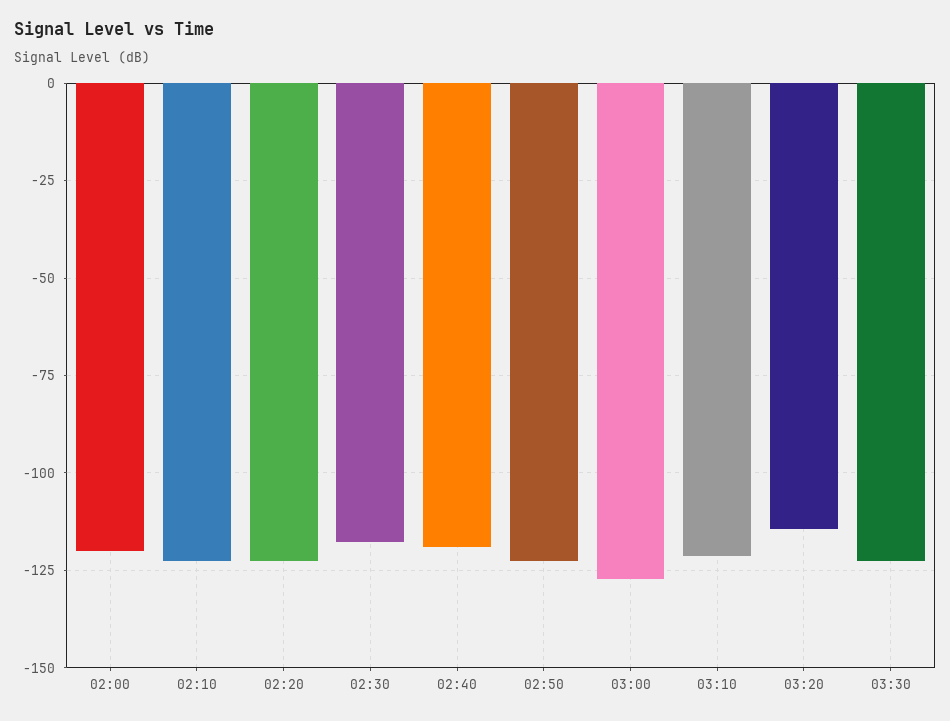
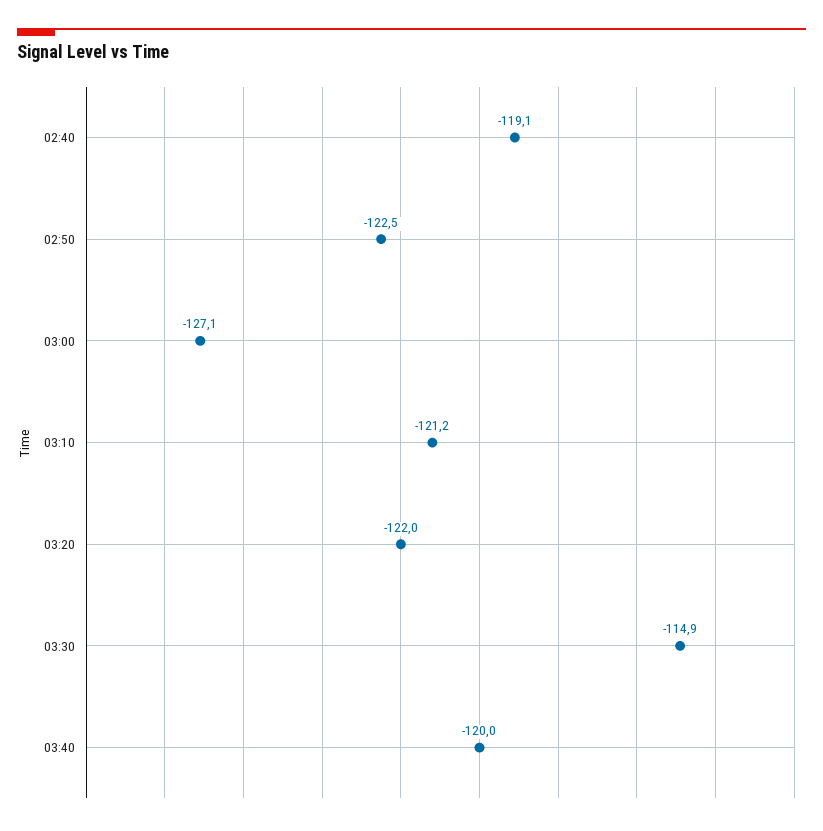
02:00: -120 -> none
02:10: -122.5 -> none
02:20: -122.5 -> none
02:30: -117.5 -> none
03:20: -115 -> -122
03:30: -122.5 -> -114.9
03:40: none -> -120

